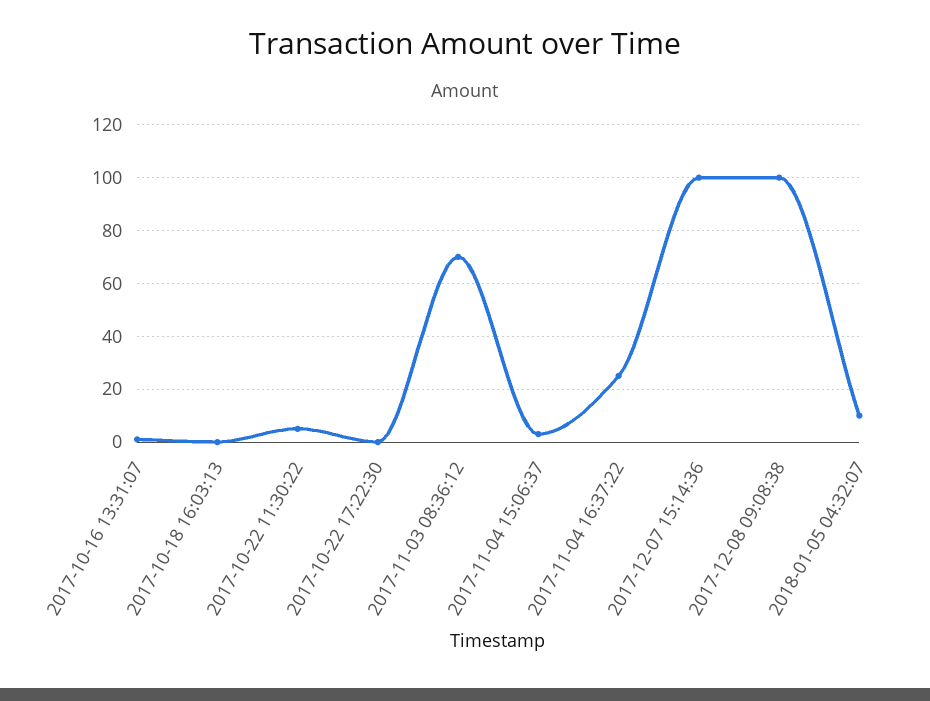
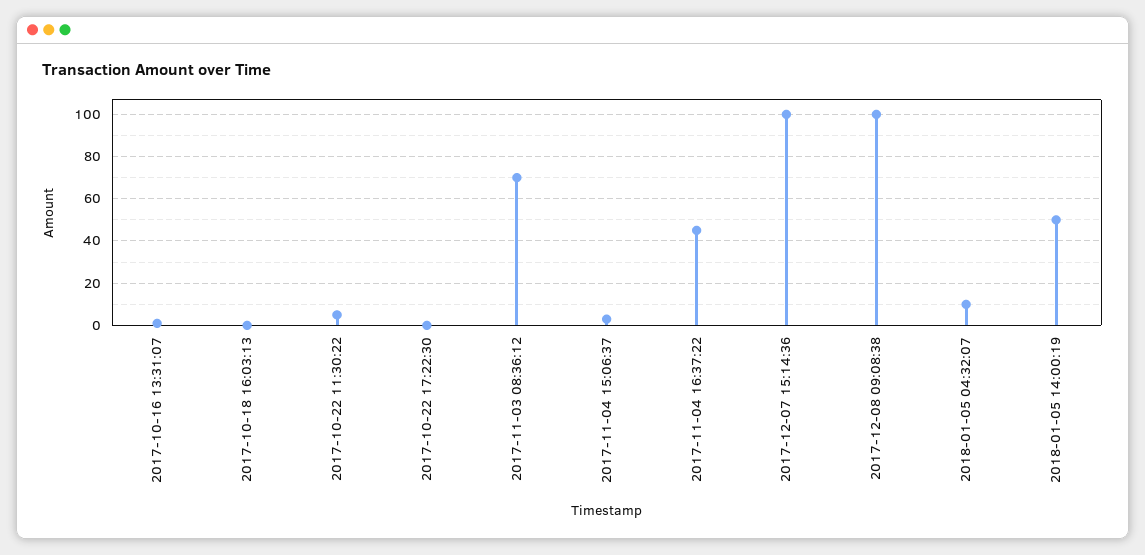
2017-11-04 16:37:22: 25 -> 45
2018-01-05 14:00:19: none -> 50

